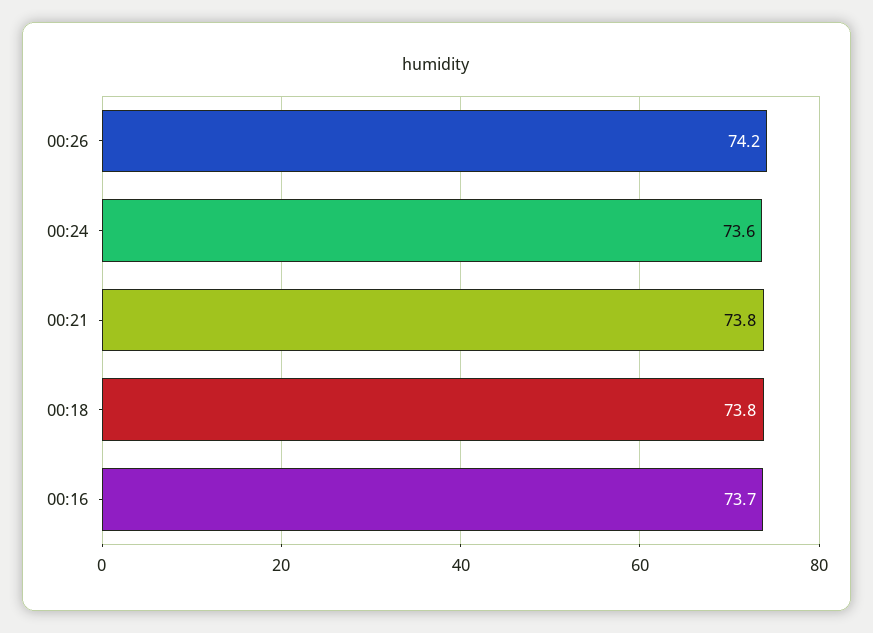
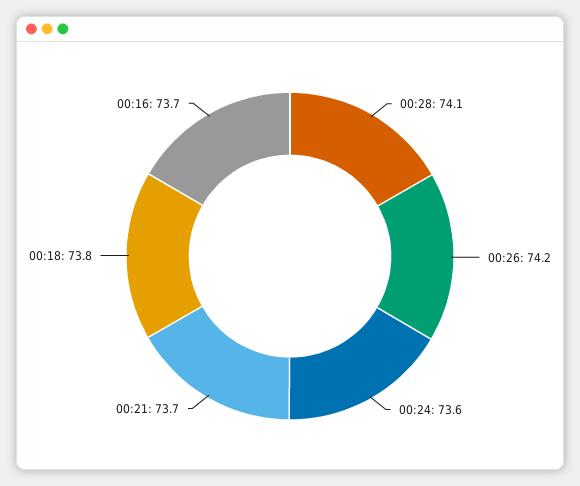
00:21: 73.8 -> 73.7
00:28: none -> 74.1

